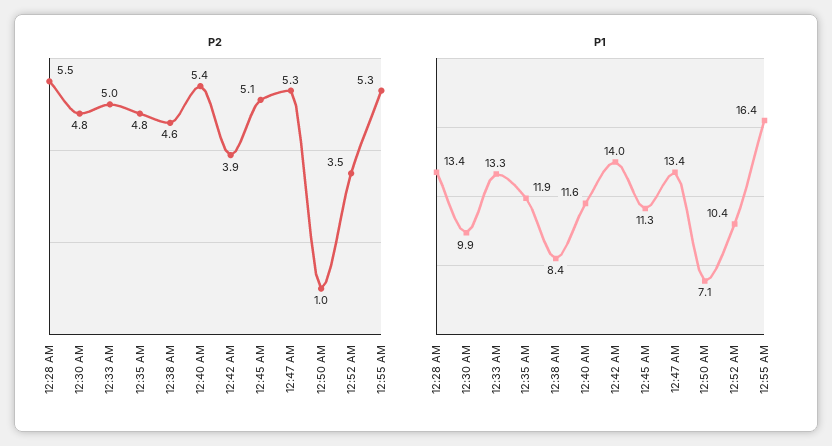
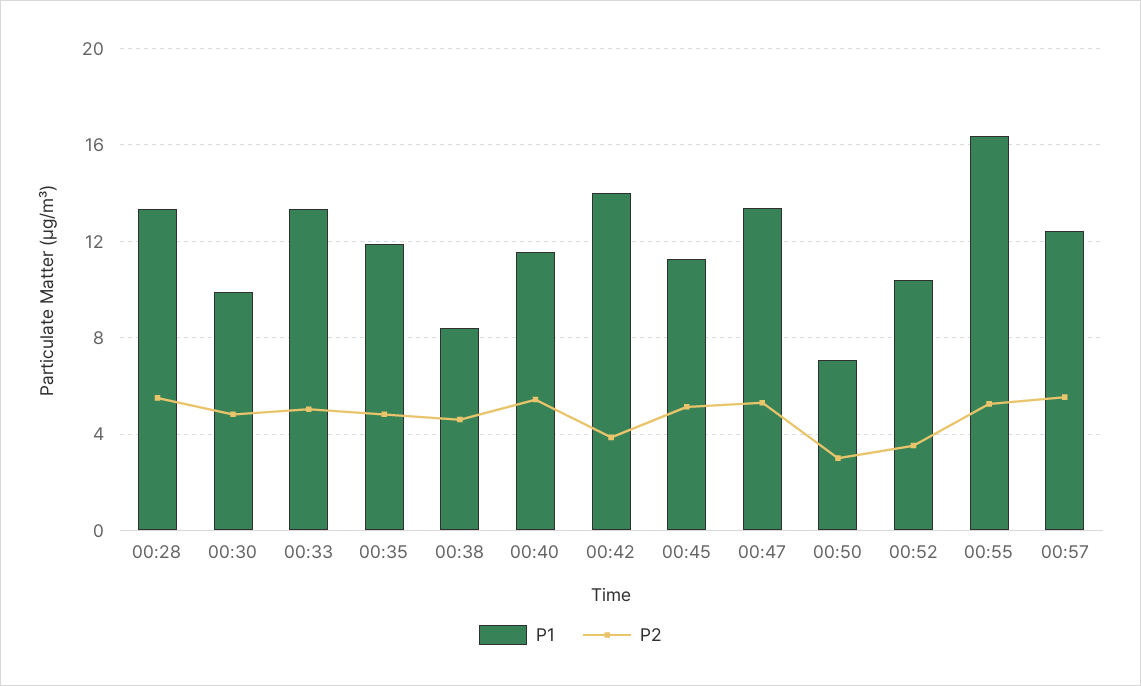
P2, 12:50 AM: 1 -> 3
P1, 00:57: none -> 12.5
P2, 00:57: none -> 5.5

